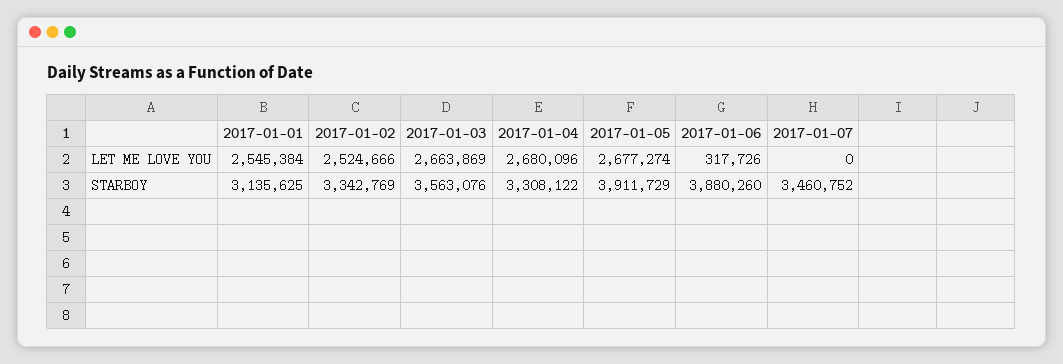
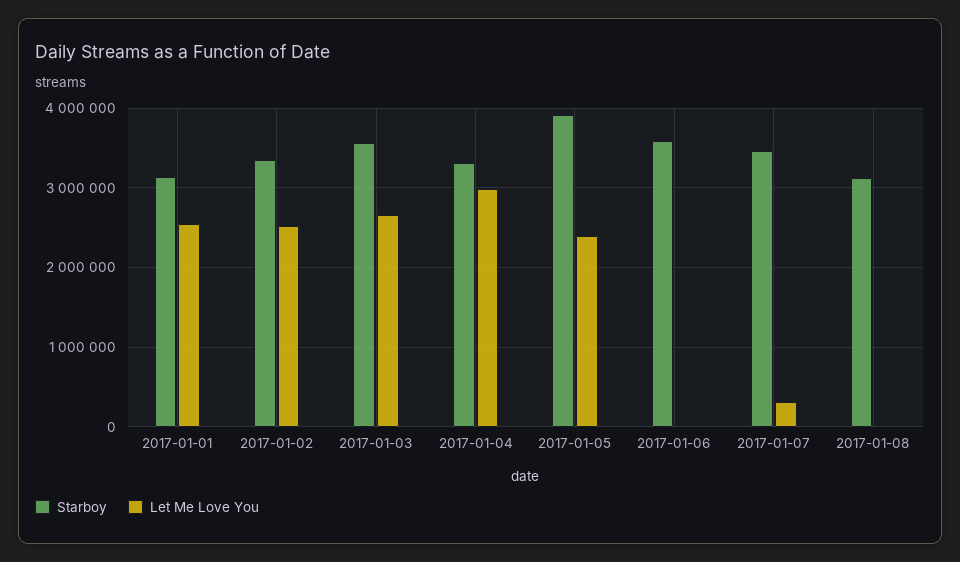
LET ME LOVE YOU, 2017-01-04: 2680096 -> 3000000
LET ME LOVE YOU, 2017-01-05: 2677274 -> 2400000
LET ME LOVE YOU, 2017-01-06: 317726 -> 0
LET ME LOVE YOU, 2017-01-07: 0 -> 300000
STARBOY, 2017-01-06: 3880260 -> 3600000
STARBOY, 2017-01-08: none -> 3100000
LET ME LOVE YOU, 2017-01-08: none -> 0

